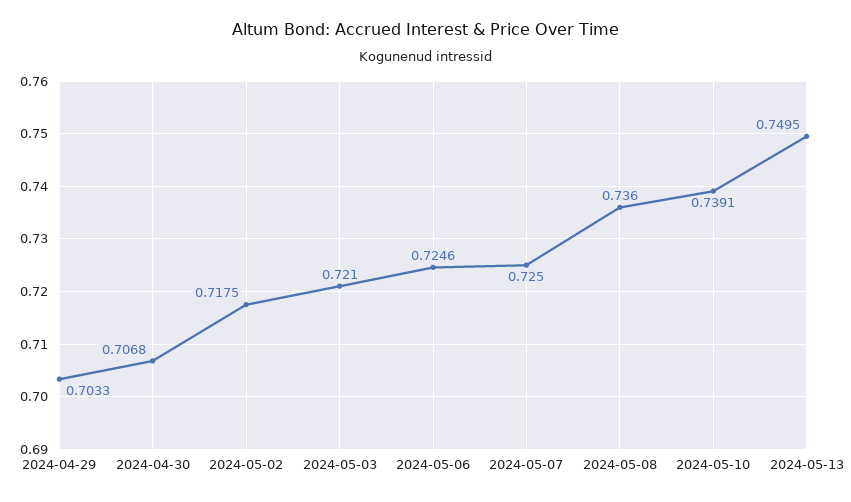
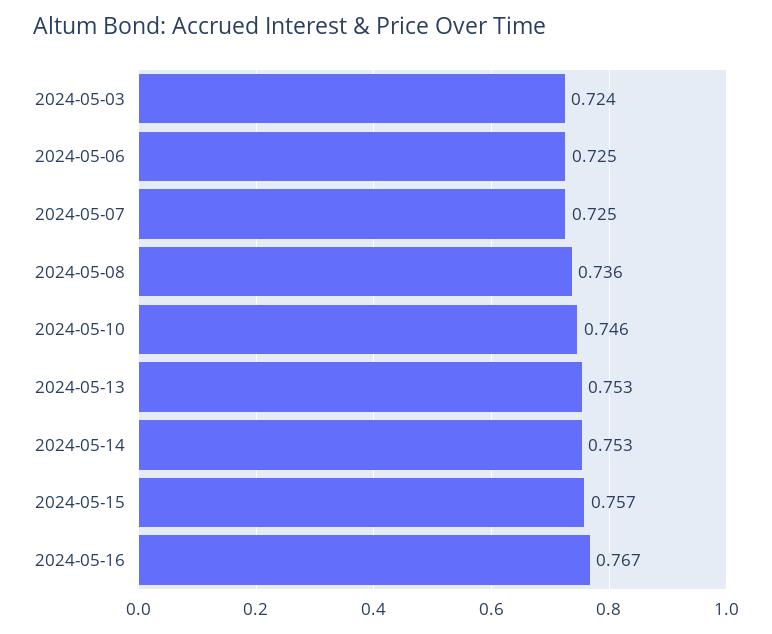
2024-04-29: 0.7033 -> none
2024-04-30: 0.7068 -> none
2024-05-02: 0.7175 -> none
2024-05-03: 0.721 -> 0.724
2024-05-10: 0.7391 -> 0.746
2024-05-13: 0.7495 -> 0.753
2024-05-14: none -> 0.753
2024-05-15: none -> 0.757
2024-05-16: none -> 0.767

